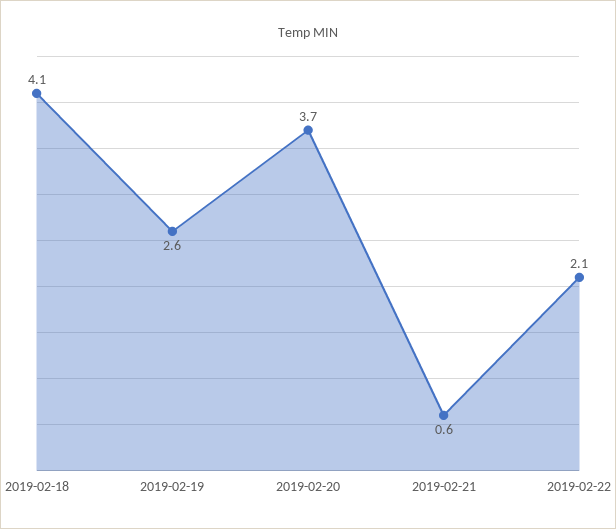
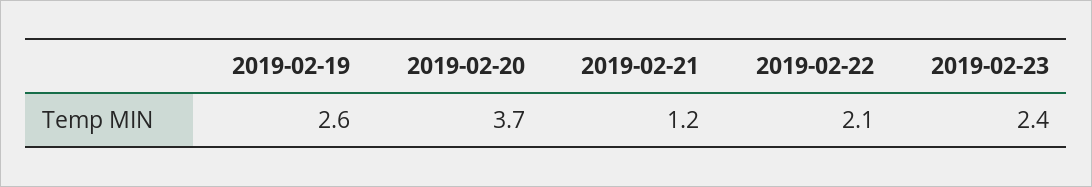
2019-02-18: 4.1 -> none
2019-02-21: 0.6 -> 1.2
2019-02-23: none -> 2.4

